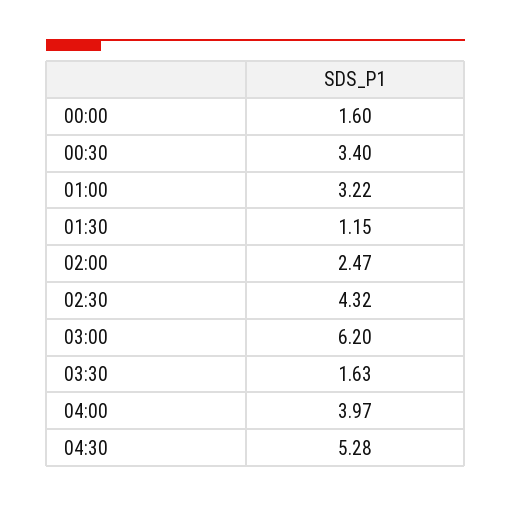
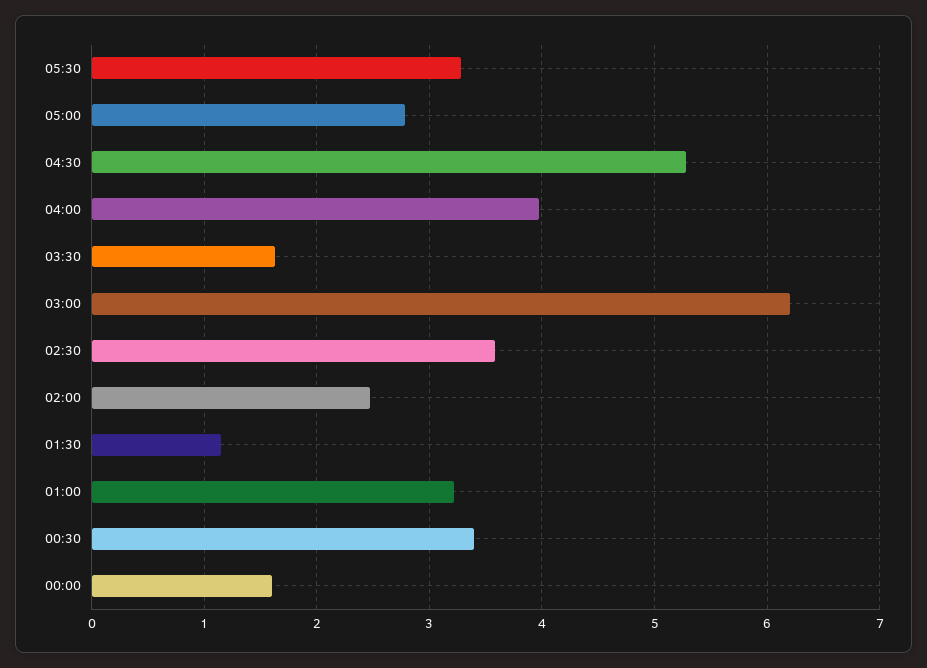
02:30: 4.32 -> 3.6
05:30: none -> 3.3
05:00: none -> 2.8

